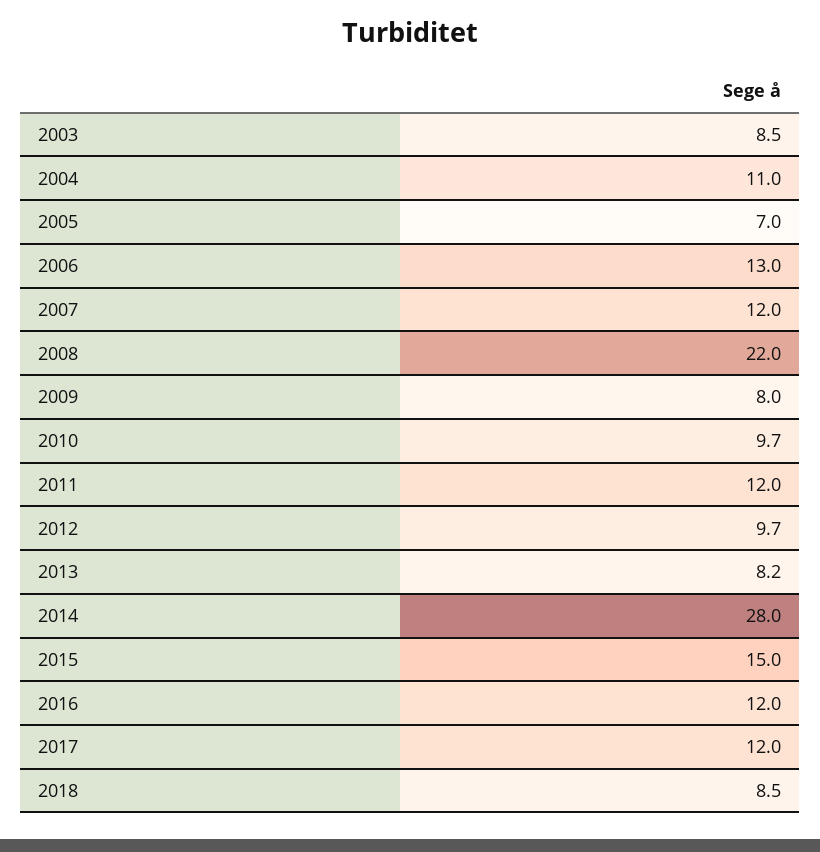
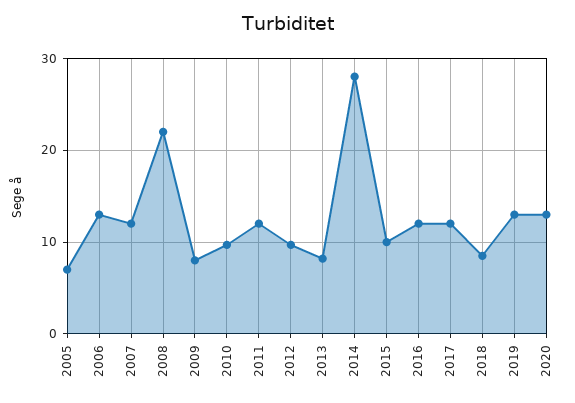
2003: 8.5 -> none
2004: 11 -> none
2015: 15 -> 10
2019: none -> 13
2020: none -> 13

